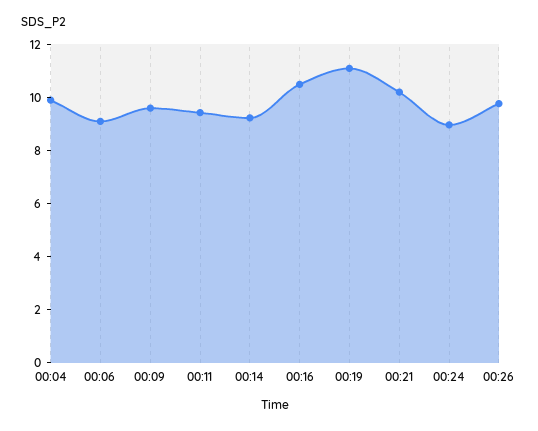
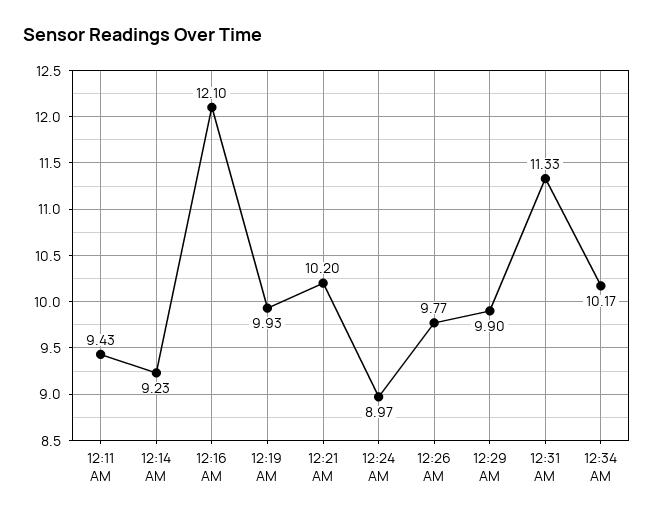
00:04: 10 -> none
00:06: 9 -> none
00:09: 9.5 -> none
00:16: 10.5 -> 12.1
00:19: 11 -> 9.93
12:29 AM: none -> 9.9
12:31 AM: none -> 11.33
12:34 AM: none -> 10.17

